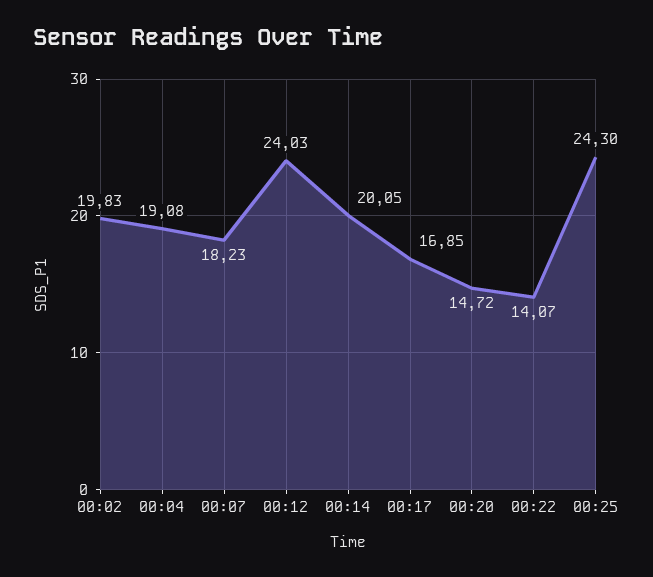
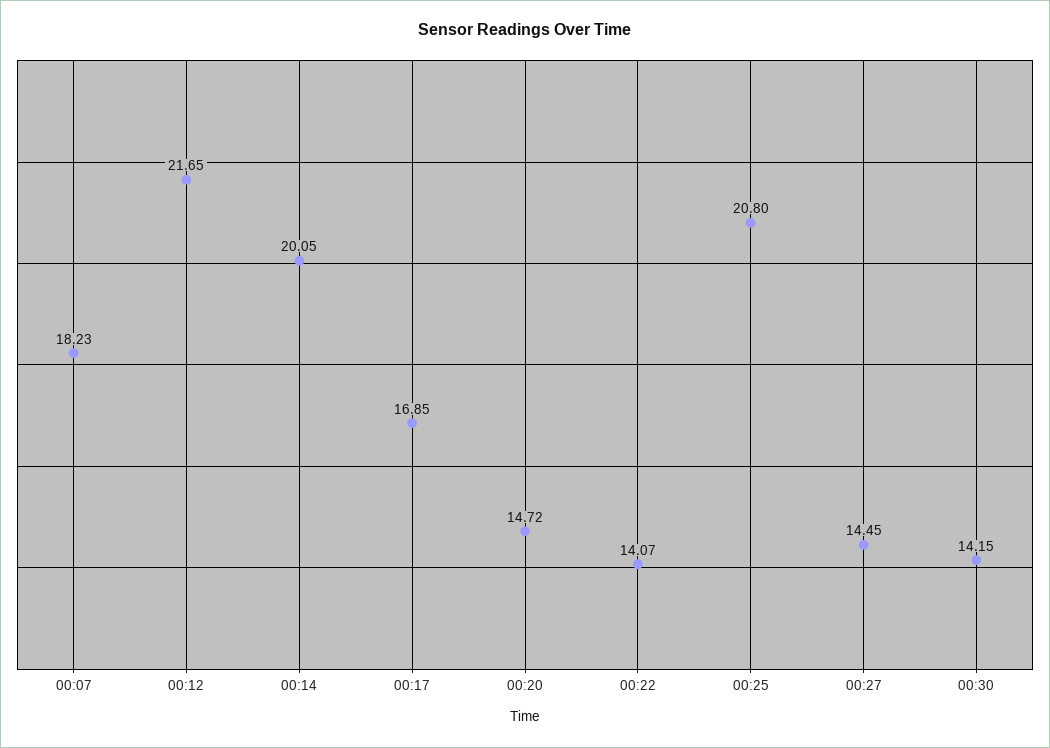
00:02: 19.83 -> none
00:04: 19.08 -> none
00:12: 24.03 -> 21.65
00:25: 24.3 -> 20.8
00:27: none -> 14.45
00:30: none -> 14.15

